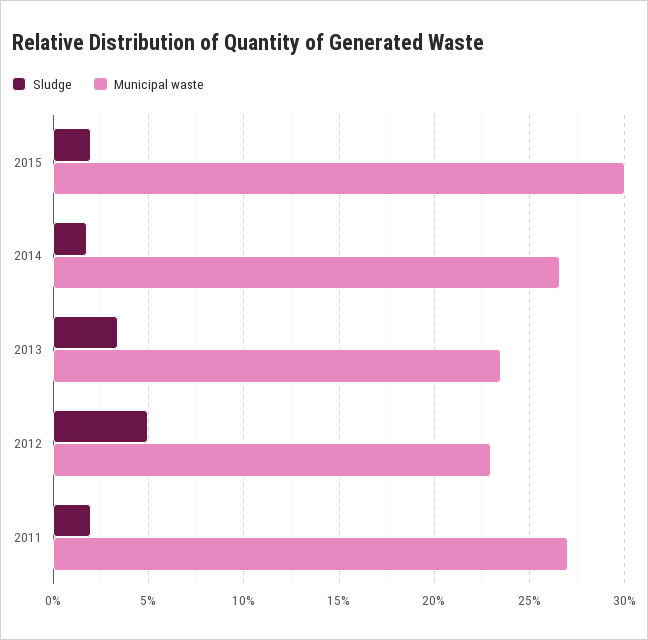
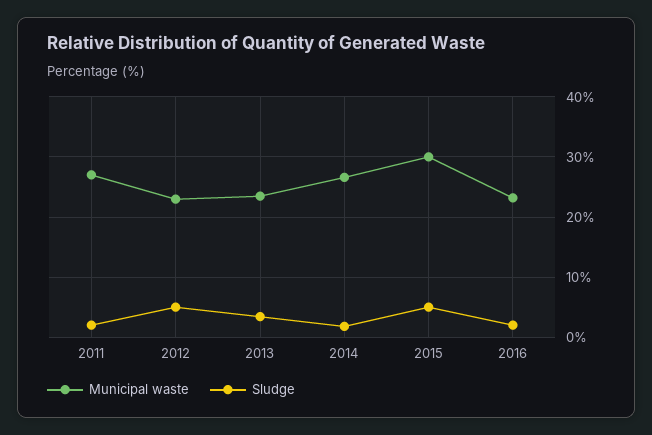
Sludge, 2015: 2 -> 5
Municipal waste, 2016: none -> 23
Sludge, 2016: none -> 2

